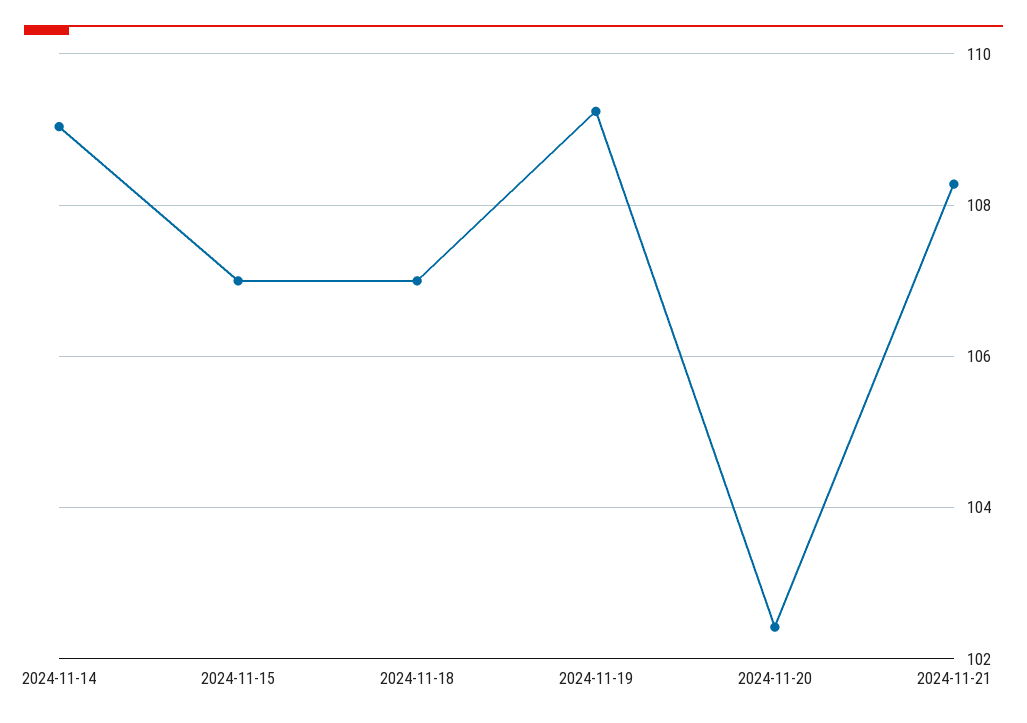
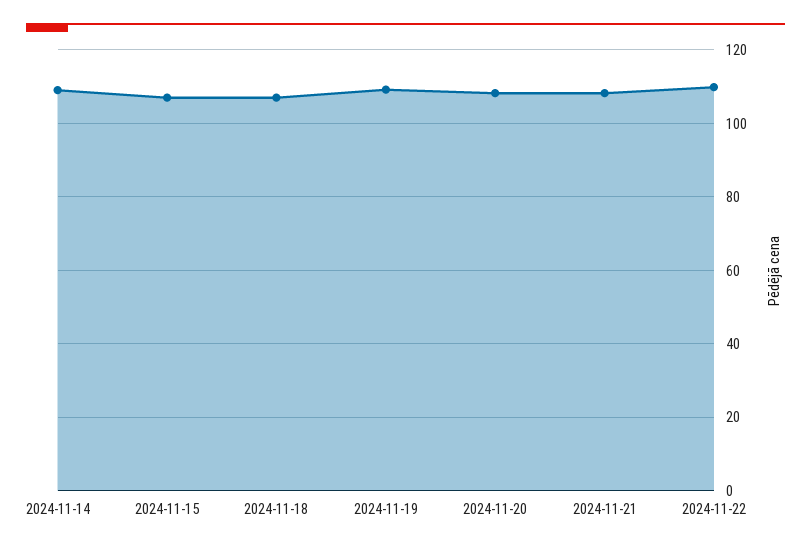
2024-11-20: 102.4 -> 108
2024-11-22: none -> 110

